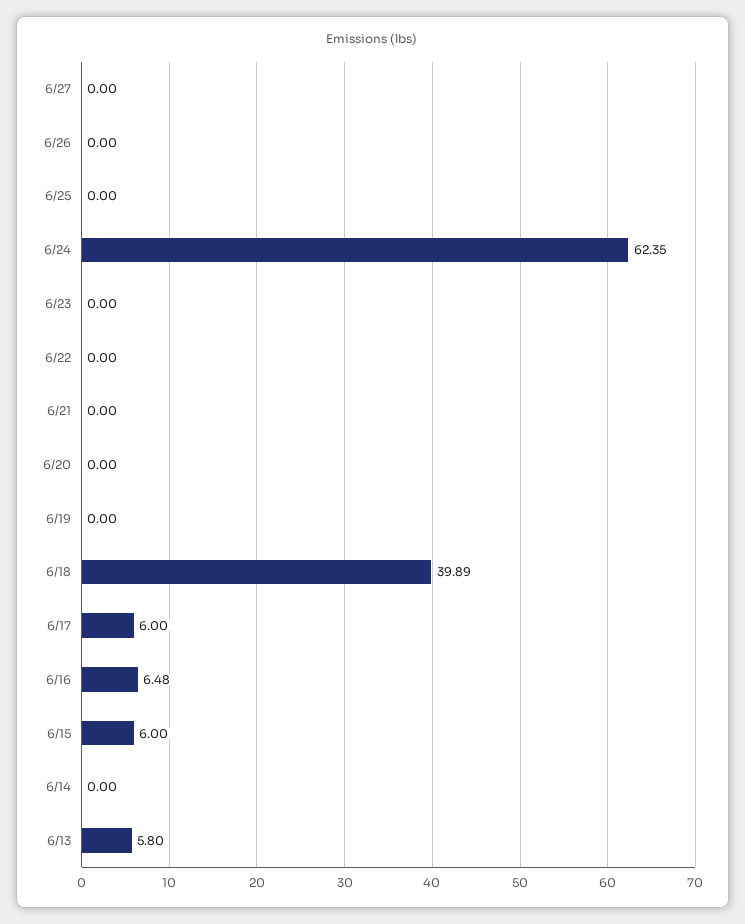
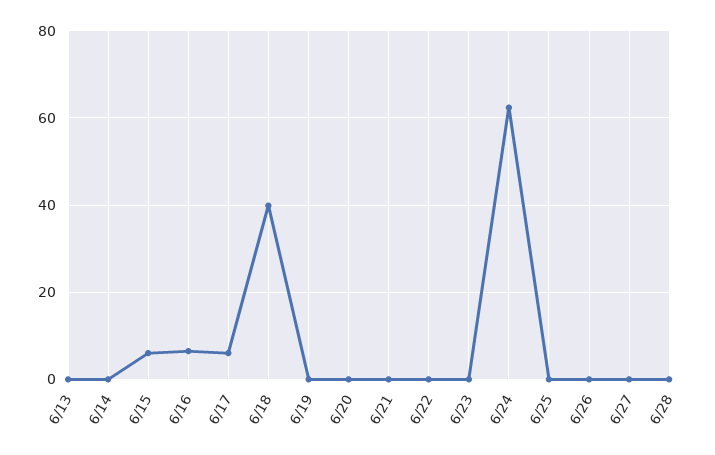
6/13: 5.8 -> 0
6/28: none -> 0

